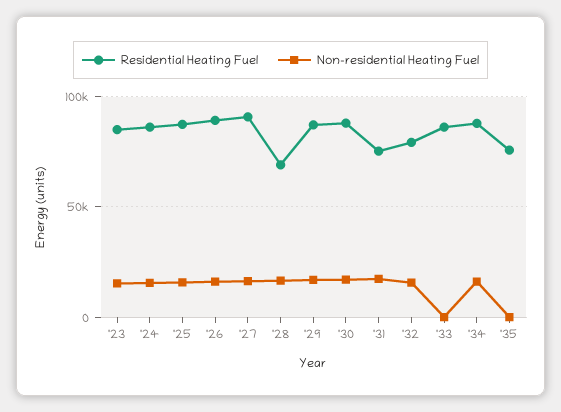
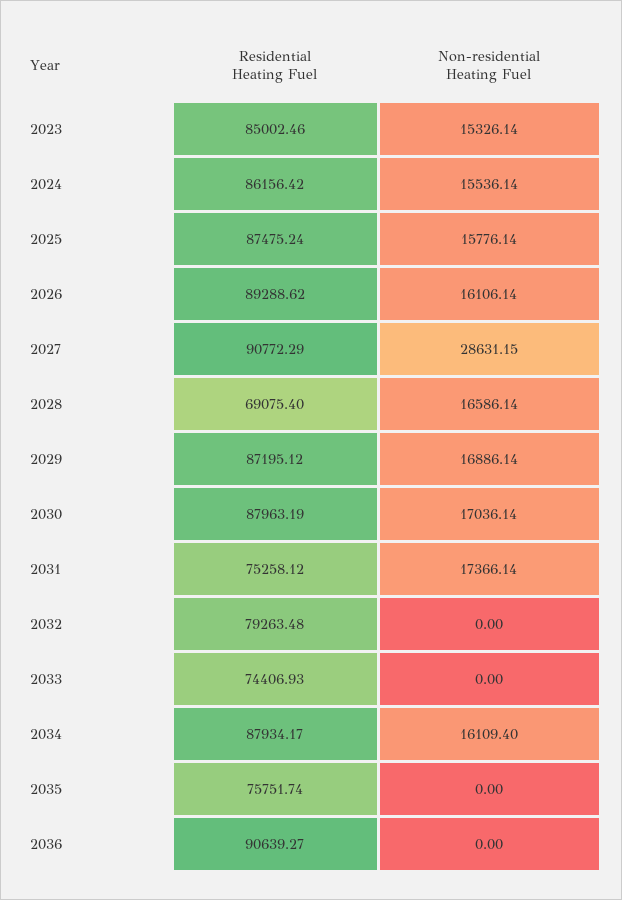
Non-residential Heating Fuel, '27: 15000 -> 28631.15
Non-residential Heating Fuel, '32: 15000 -> 0
Residential Heating Fuel, '33: 85000 -> 74406.93
Residential Heating Fuel, 2036: none -> 90639.27
Non-residential Heating Fuel, 2036: none -> 0

